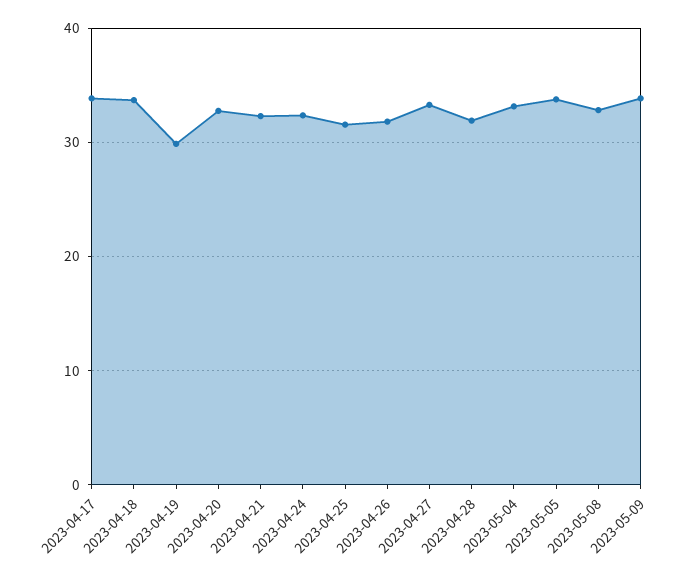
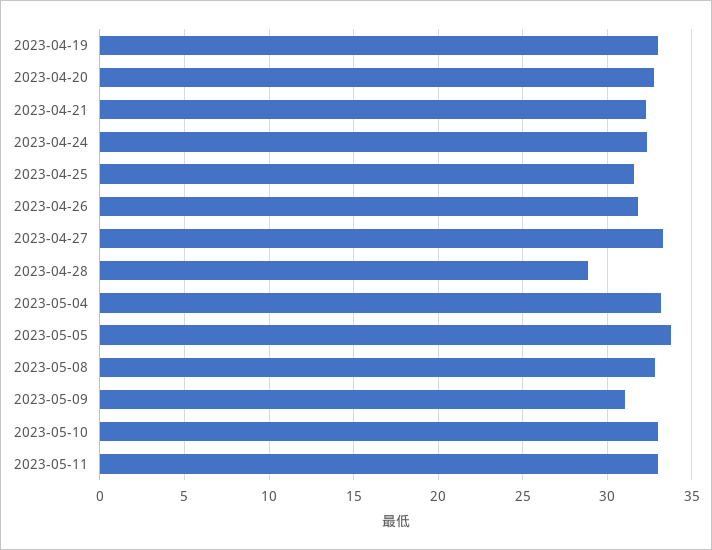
2023-04-17: 34 -> none
2023-04-18: 34 -> none
2023-04-19: 30 -> 33
2023-04-28: 32 -> 29
2023-05-09: 34 -> 31
2023-05-10: none -> 33
2023-05-11: none -> 33

